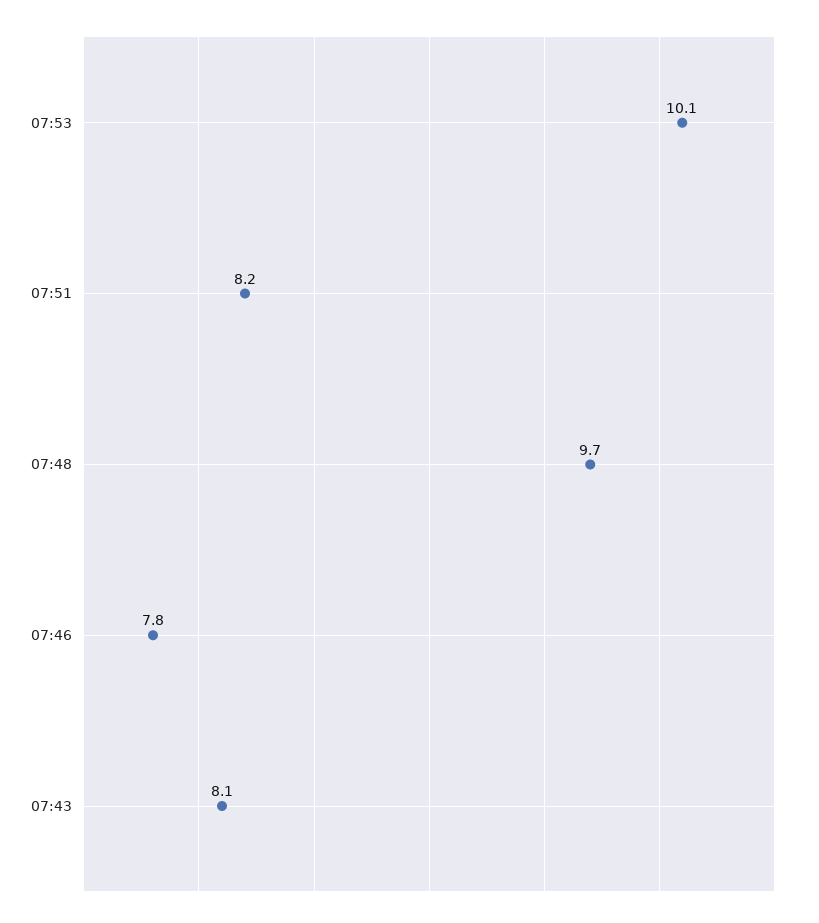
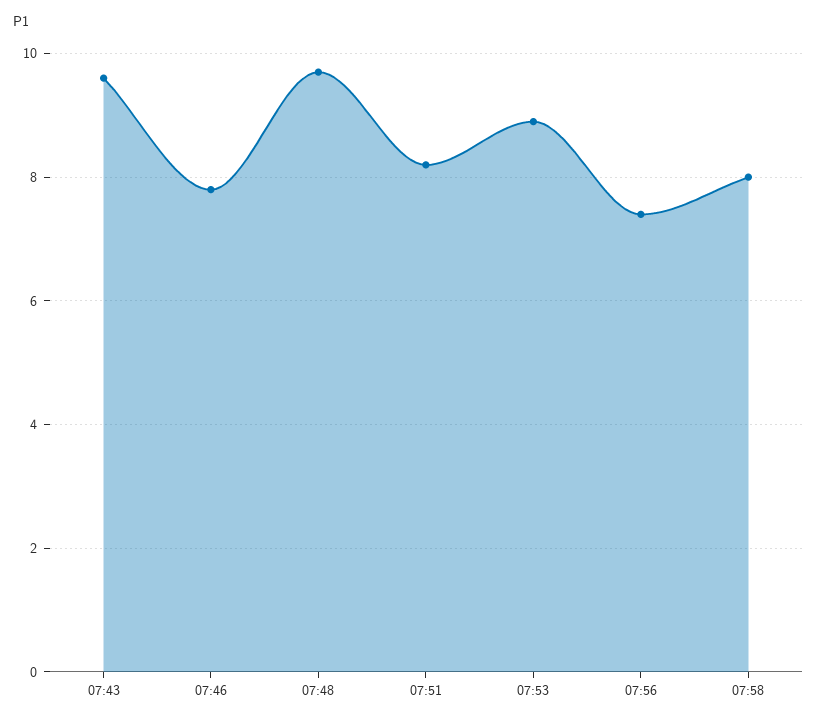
07:53: 10.1 -> 9
07:43: 8.1 -> 9.5
07:56: none -> 7.5
07:58: none -> 8

